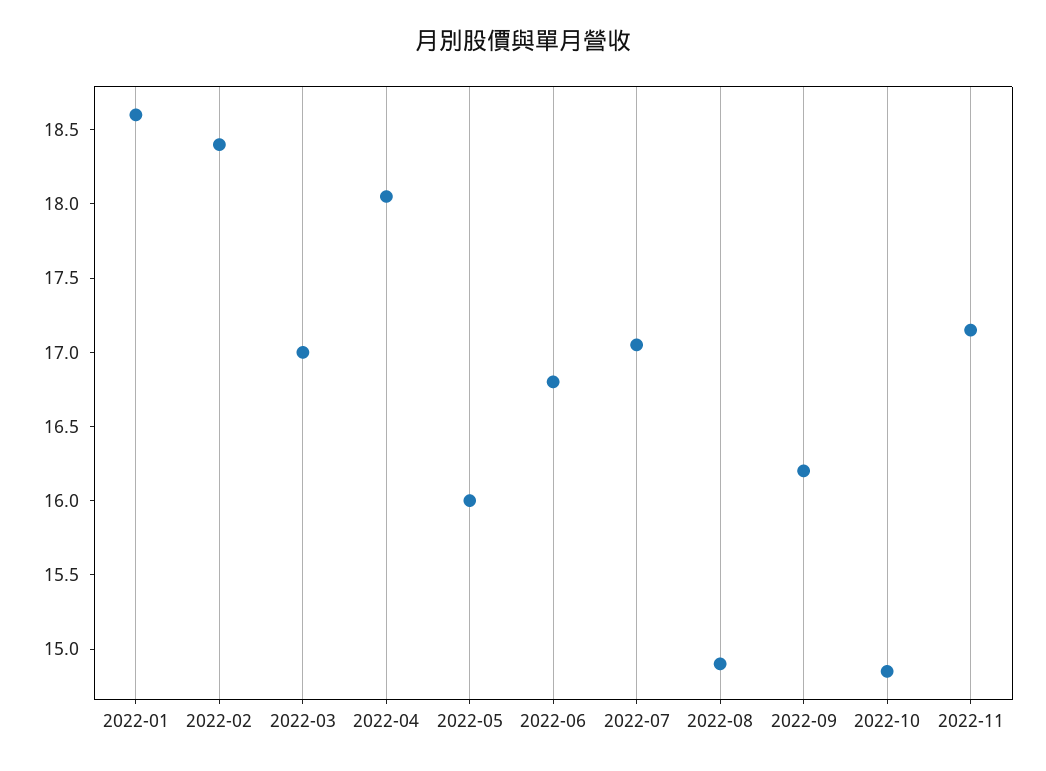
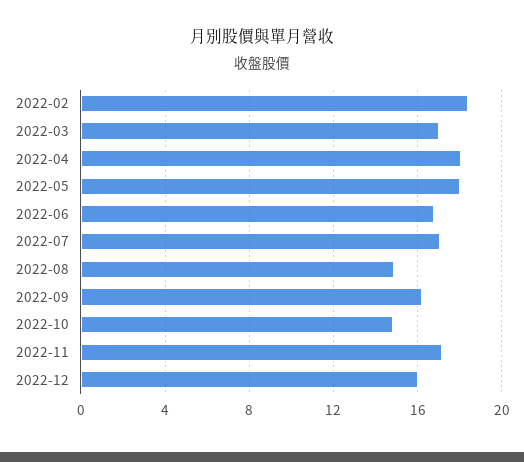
2022-01: 18.6 -> none
2022-05: 16 -> 18
2022-12: none -> 16

